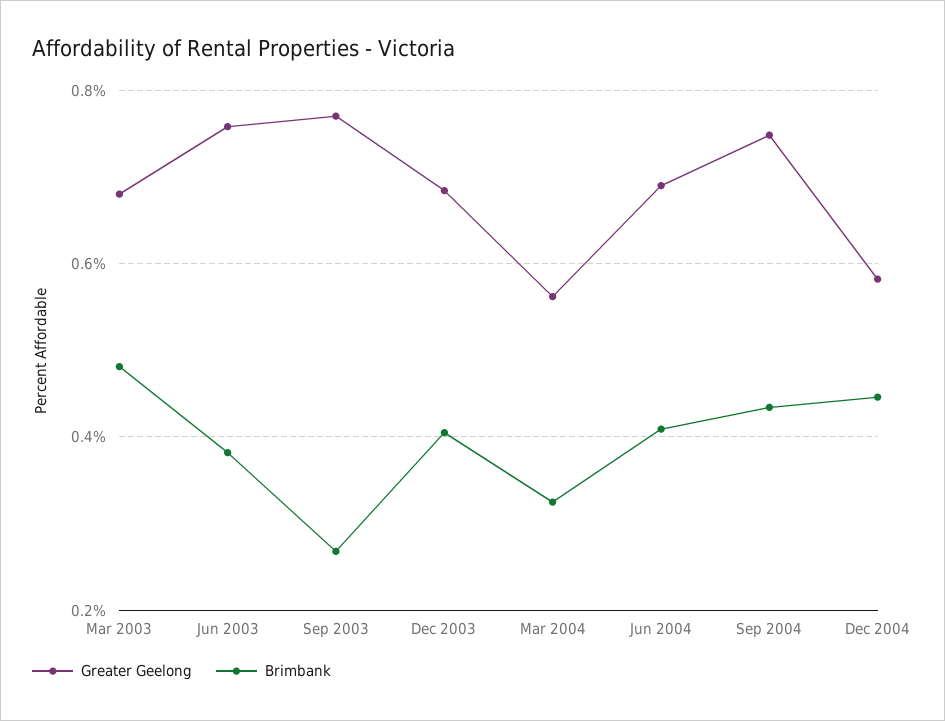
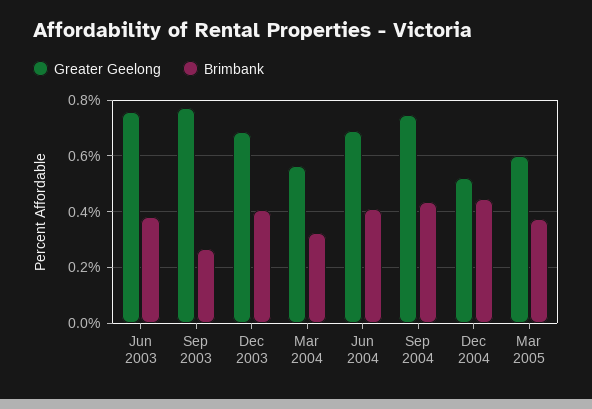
Greater Geelong, Mar 2003: 0.68 -> none
Brimbank, Mar 2003: 0.48 -> none
Greater Geelong, Dec 2004: 0.58 -> 0.525
Greater Geelong, Mar 2005: none -> 0.6
Brimbank, Mar 2005: none -> 0.375

